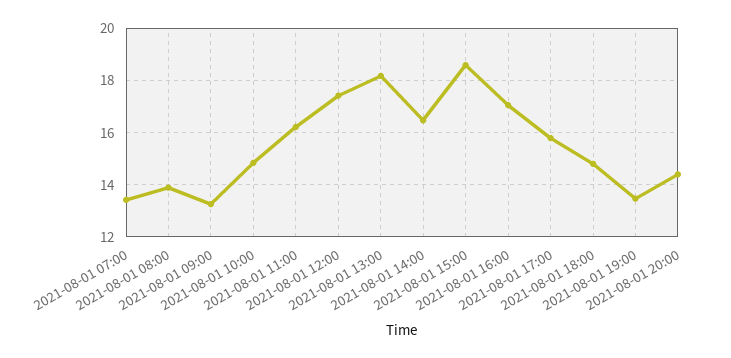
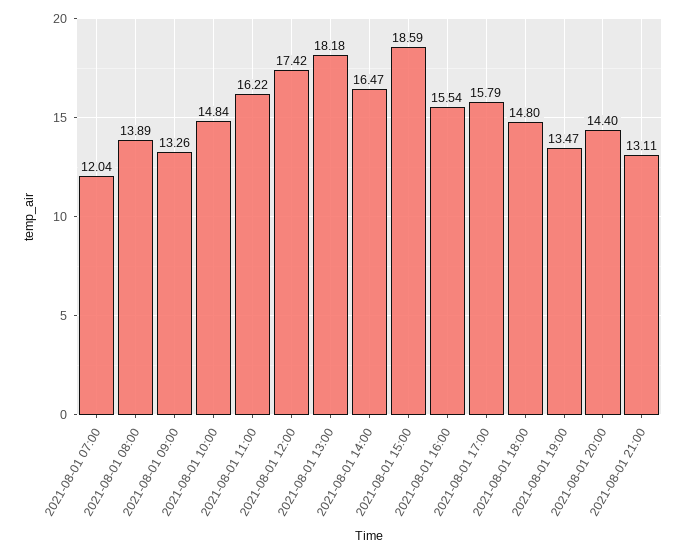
2021-08-01 07:00: 13.5 -> 12.04
2021-08-01 16:00: 17 -> 15.54
2021-08-01 21:00: none -> 13.11

